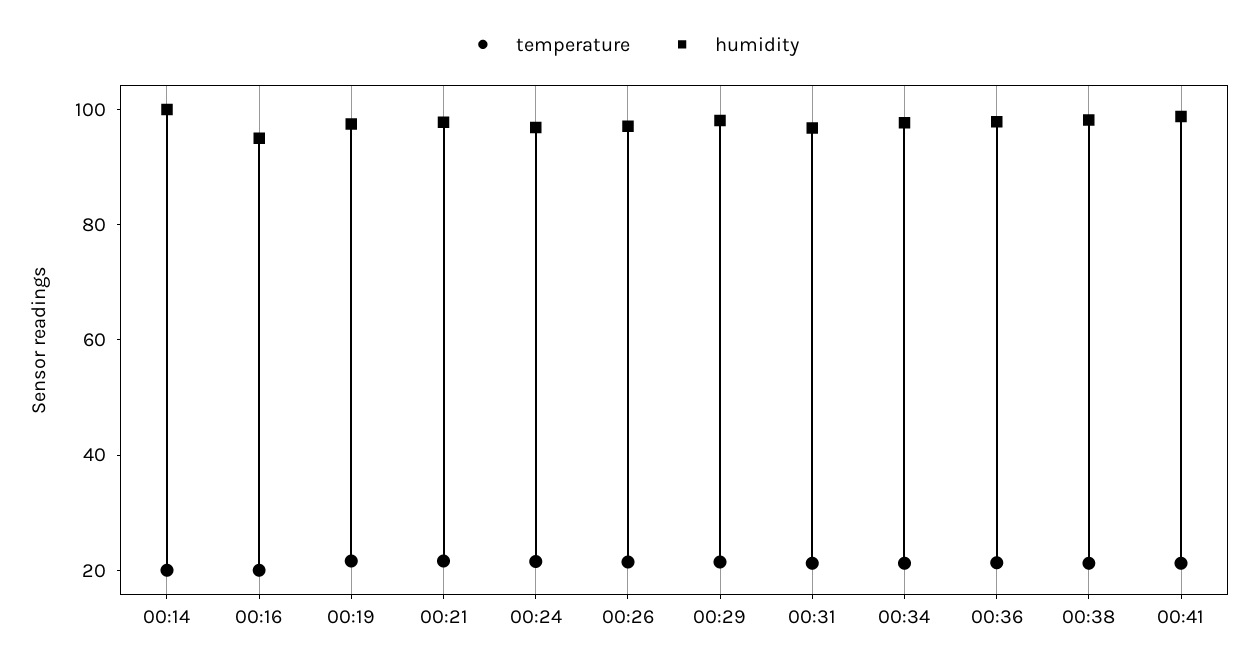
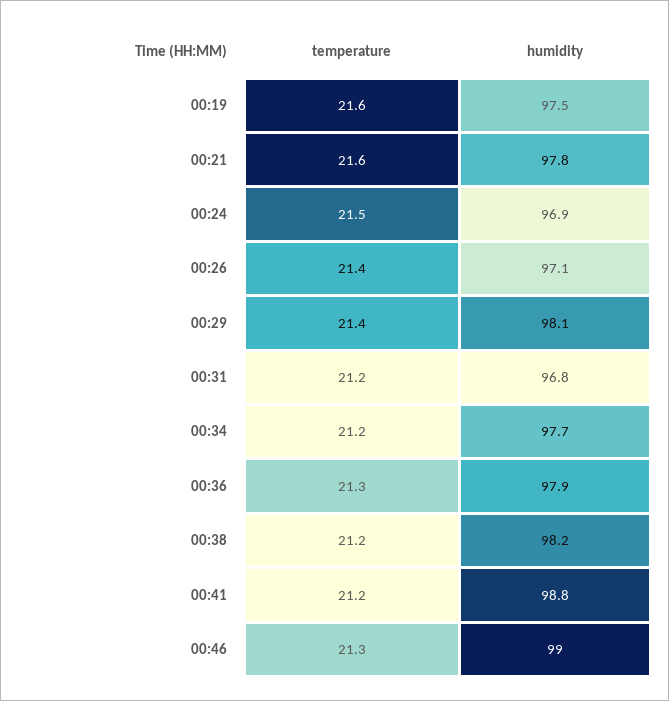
temperature, 00:14: 20 -> none
humidity, 00:14: 100 -> none
temperature, 00:16: 20 -> none
humidity, 00:16: 95 -> none
temperature, 00:46: none -> 21.3
humidity, 00:46: none -> 99

